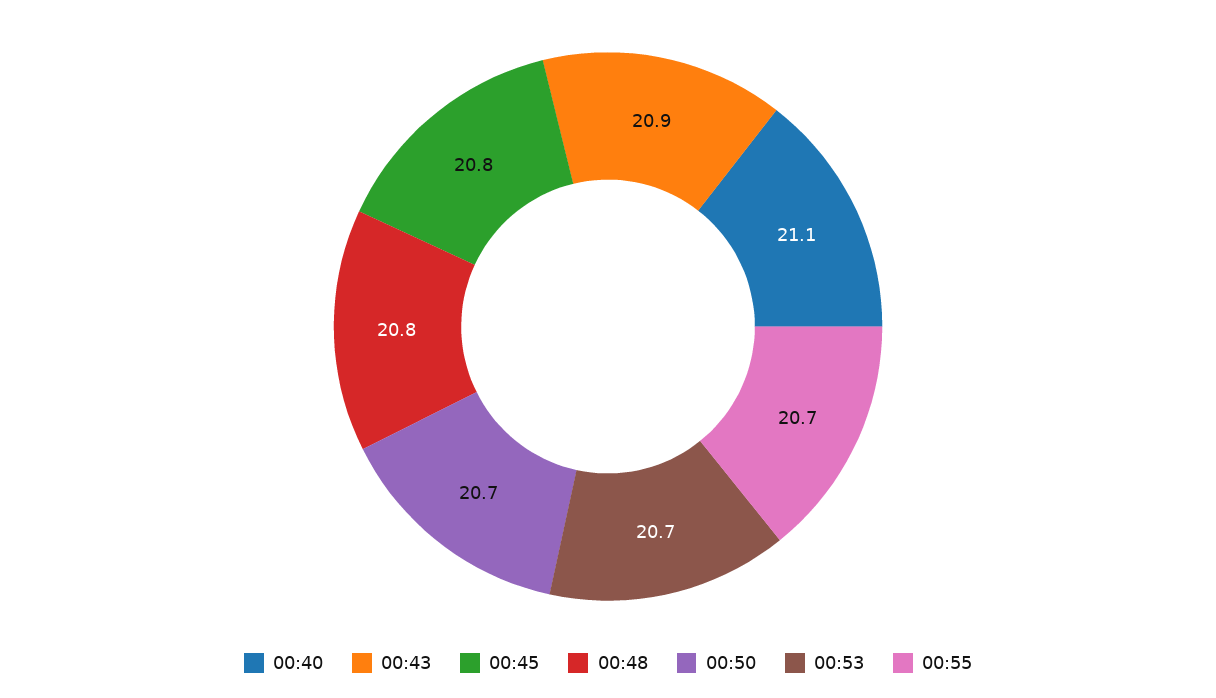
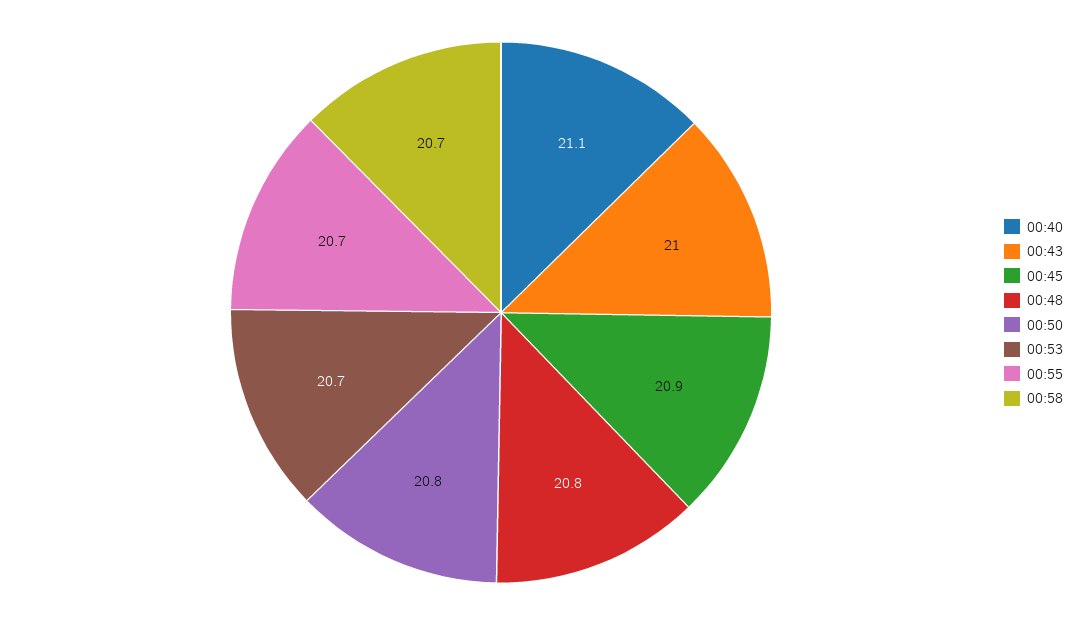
00:43: 20.9 -> 21
00:45: 20.8 -> 20.9
00:50: 20.7 -> 20.8
00:58: none -> 20.7

